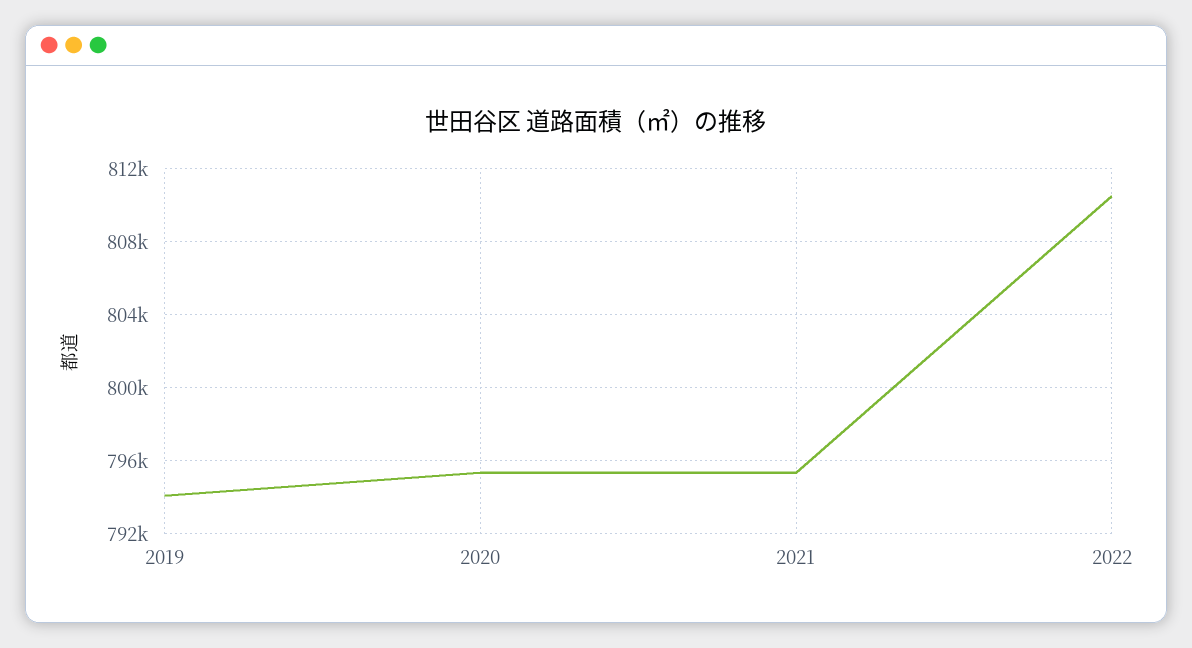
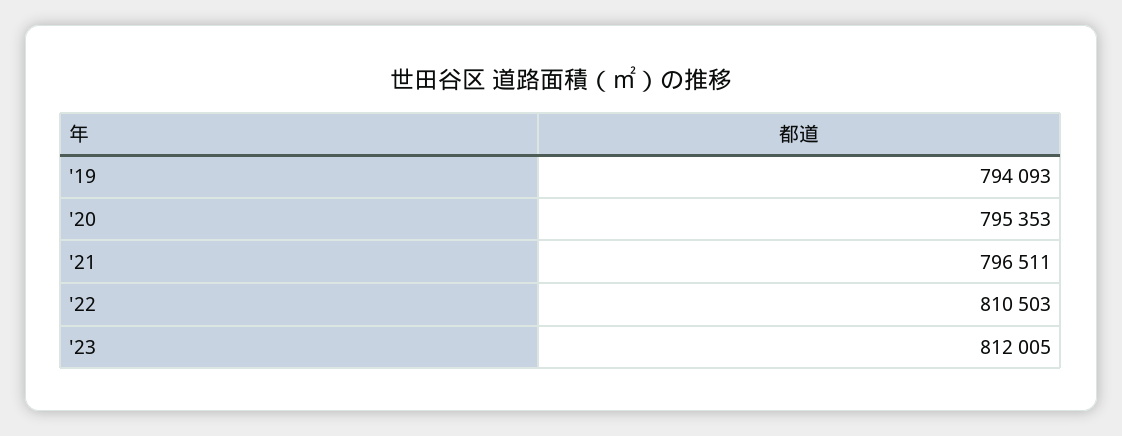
2021: 795500 -> 796511
'23: none -> 812005

